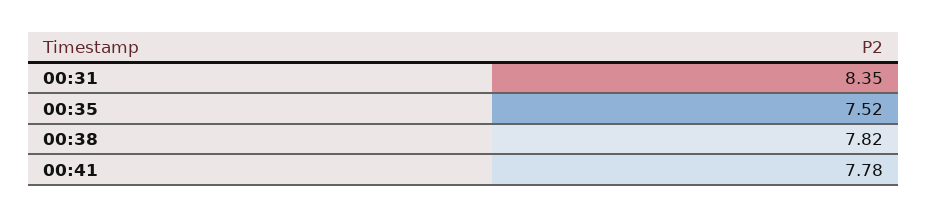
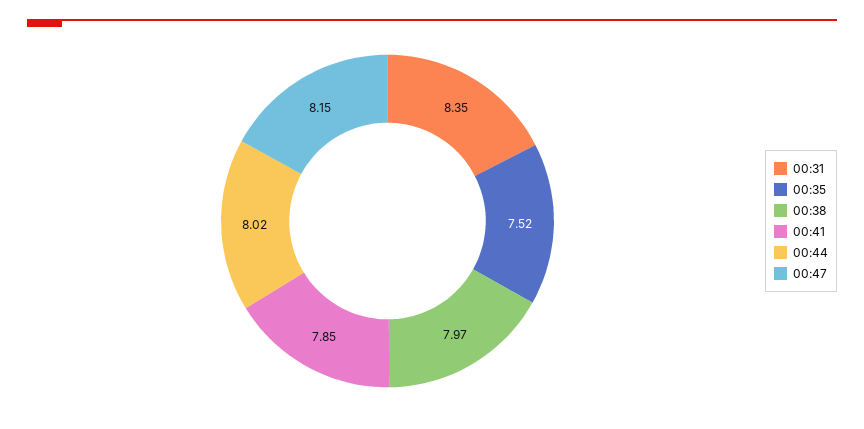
00:38: 7.82 -> 7.97
00:41: 7.78 -> 7.85
00:44: none -> 8.02
00:47: none -> 8.15

